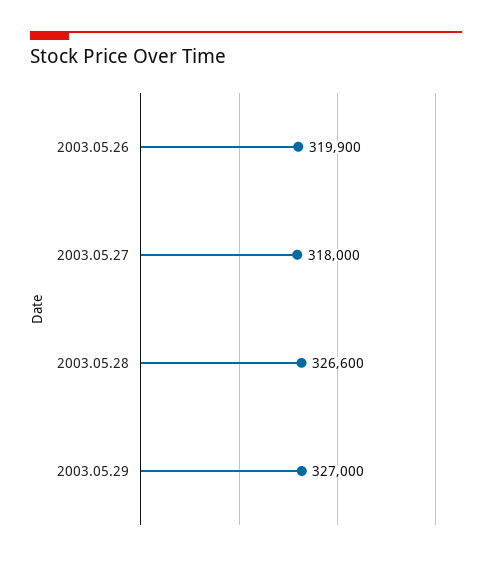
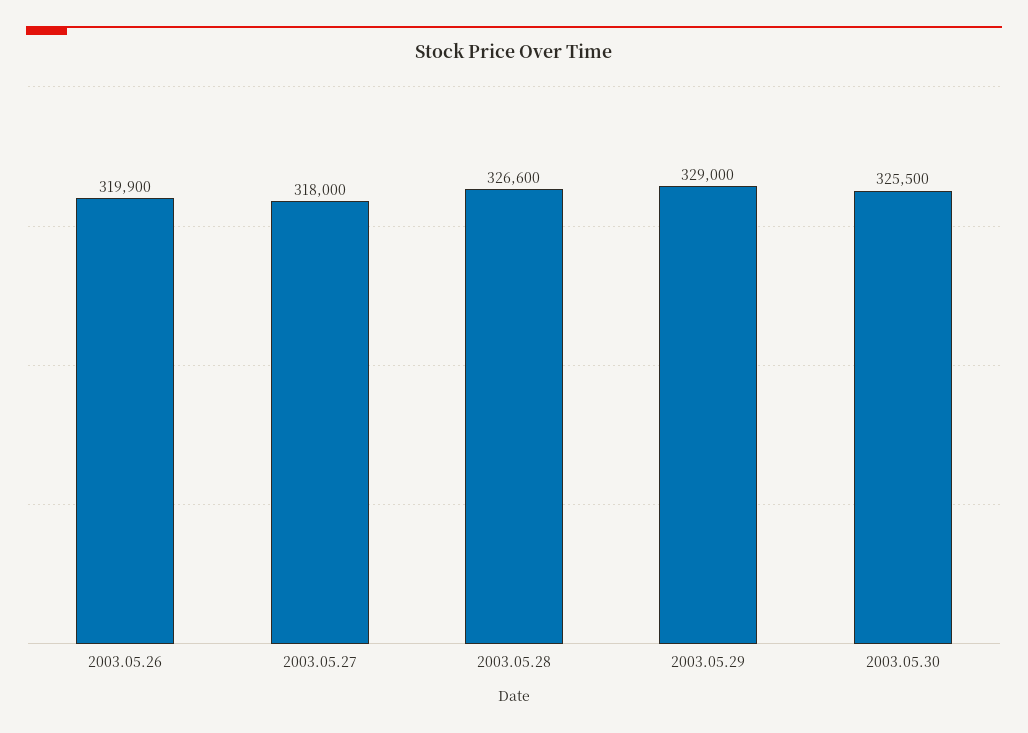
2003.05.29: 327000 -> 329000
2003.05.30: none -> 325500

